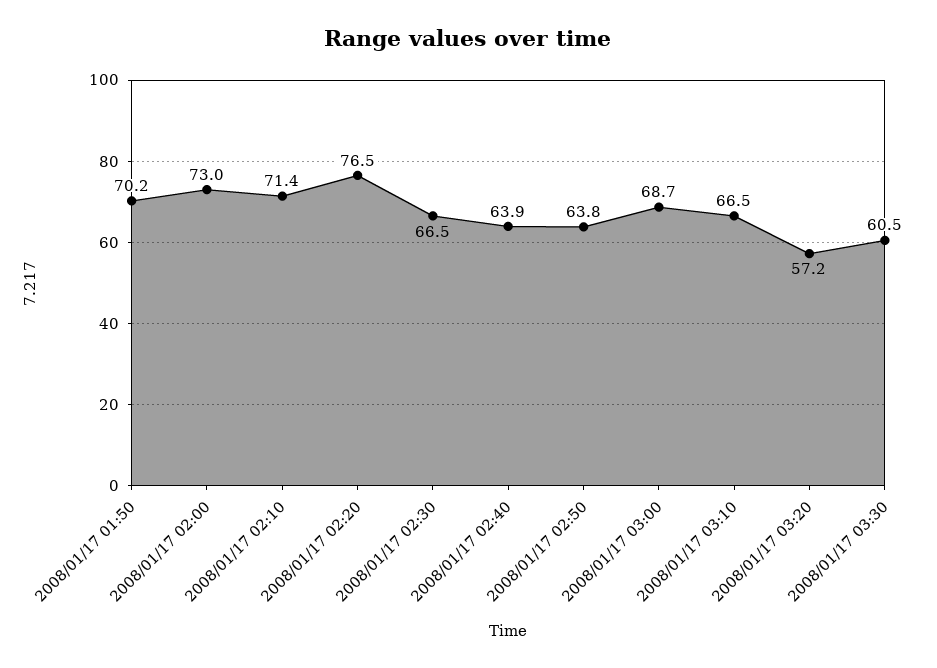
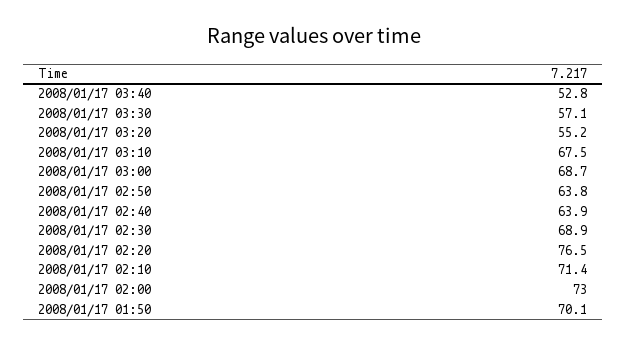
2008/01/17 01:50: 70.2 -> 70.1
2008/01/17 02:30: 66.5 -> 68.9
2008/01/17 03:10: 66.5 -> 67.5
2008/01/17 03:20: 57.2 -> 55.2
2008/01/17 03:30: 60.5 -> 57.1
2008/01/17 03:40: none -> 52.8

